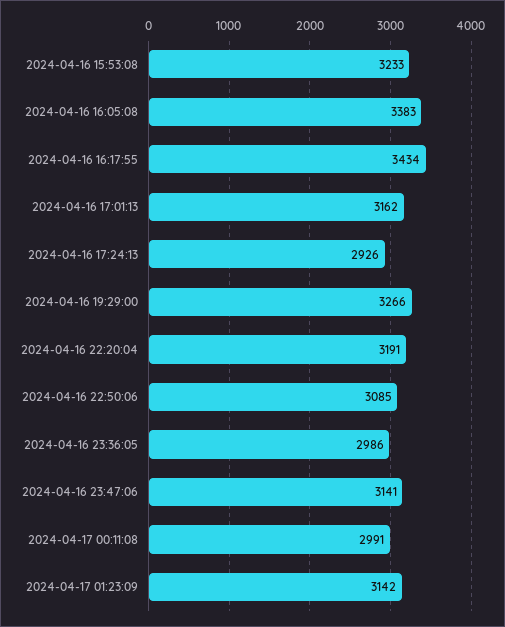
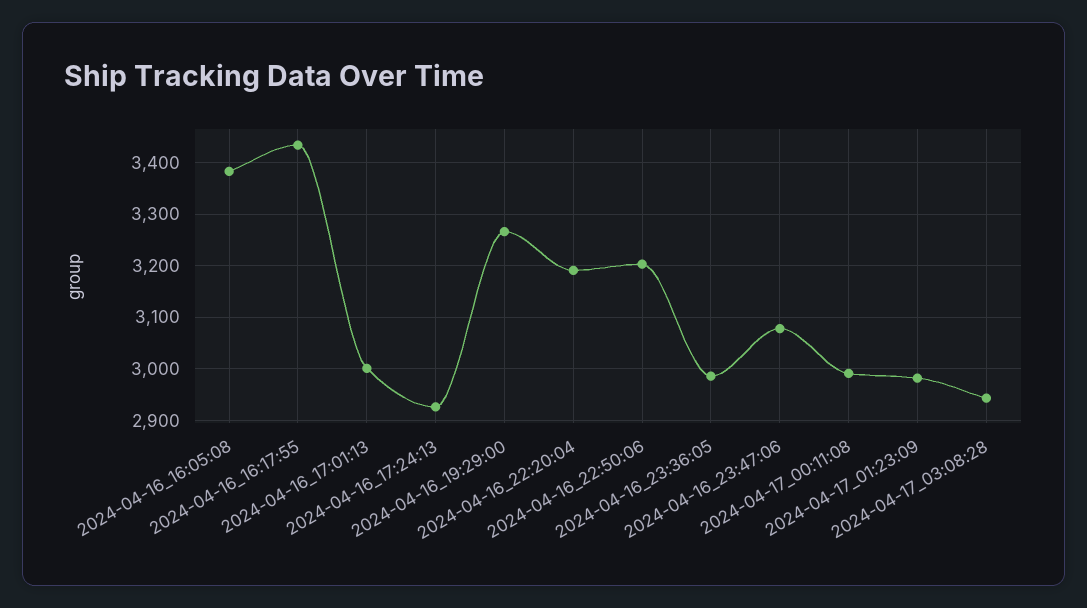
2024-04-16 15:53:08: 3233 -> none
2024-04-16 17:01:13: 3162 -> 3000
2024-04-16 22:50:06: 3085 -> 3200
2024-04-16 23:47:06: 3141 -> 3080
2024-04-17 01:23:09: 3142 -> 2980
2024-04-17_03:08:28: none -> 2940

